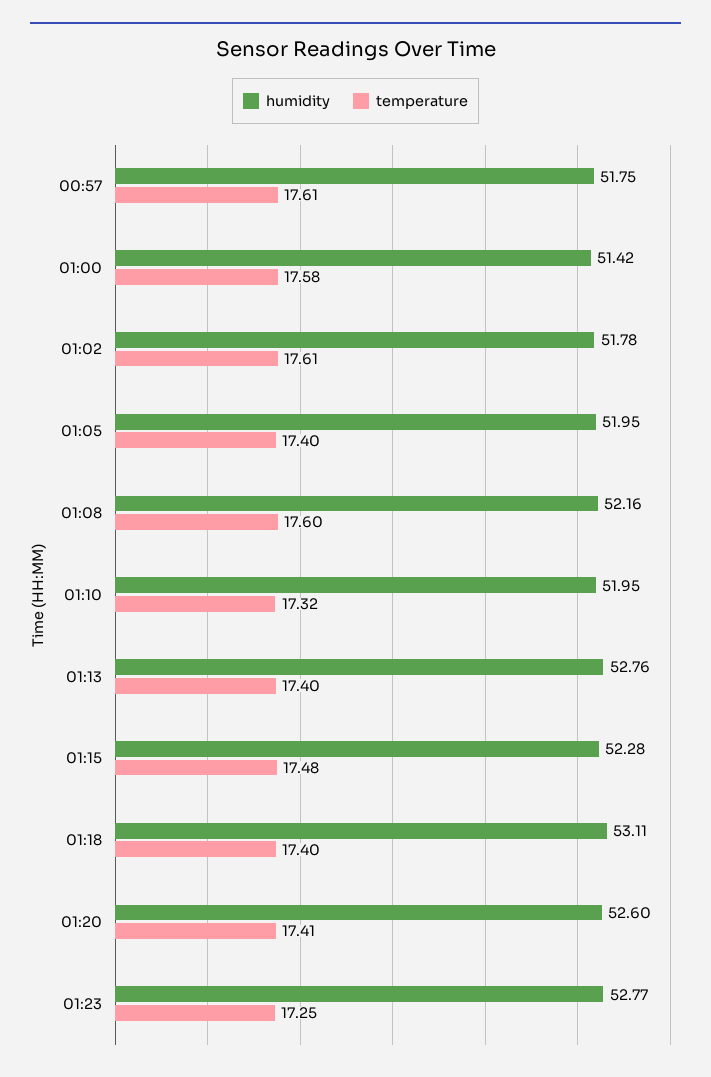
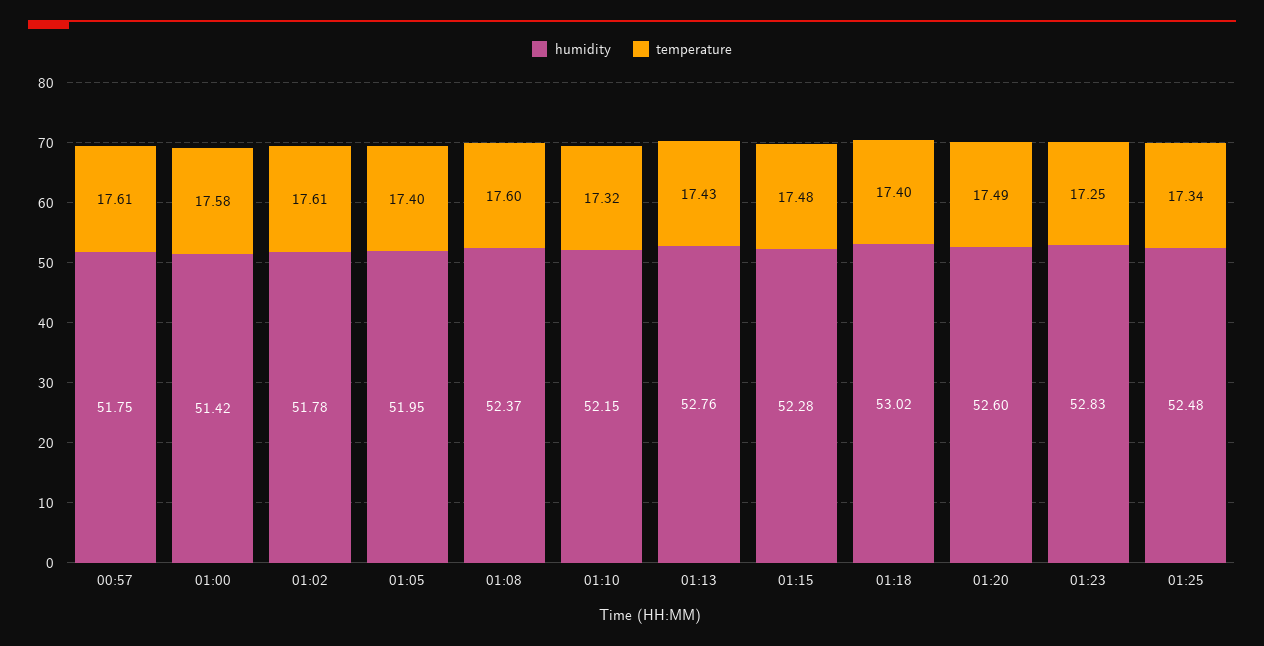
humidity, 01:08: 52.16 -> 52.37
humidity, 01:10: 51.95 -> 52.15
temperature, 01:13: 17.4 -> 17.43
humidity, 01:18: 53.11 -> 53.02
temperature, 01:20: 17.41 -> 17.49
humidity, 01:23: 52.77 -> 52.83
humidity, 01:25: none -> 52.48
temperature, 01:25: none -> 17.34

